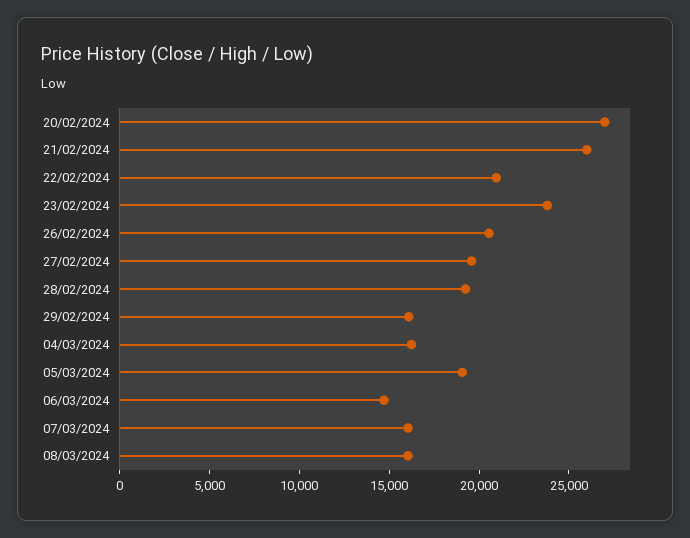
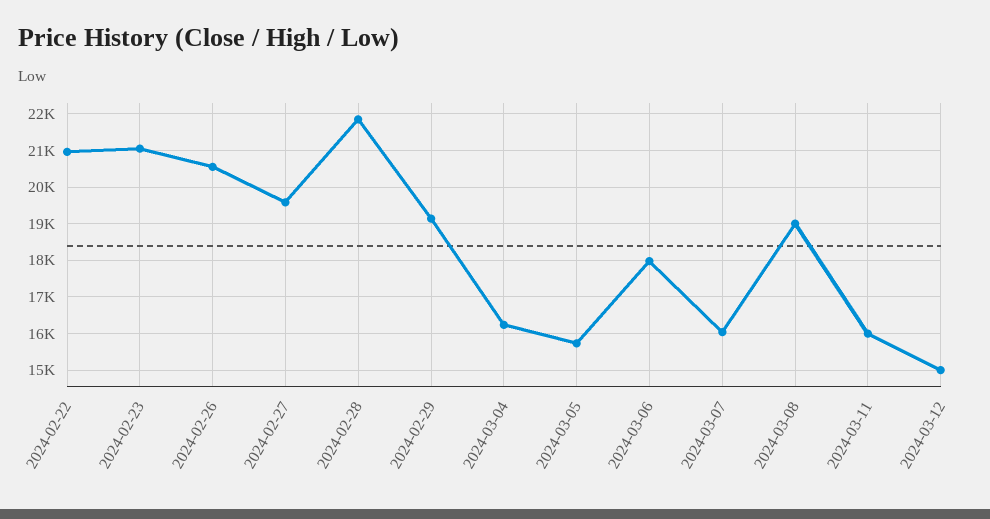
20/02/2024: 27000 -> none
21/02/2024: 26000 -> none
23/02/2024: 24000 -> 21000
28/02/2024: 19000 -> 21800
29/02/2024: 16000 -> 19200
05/03/2024: 19000 -> 15800
06/03/2024: 15000 -> 18000
08/03/2024: 16000 -> 19000
2024-03-11: none -> 16000
2024-03-12: none -> 15000

